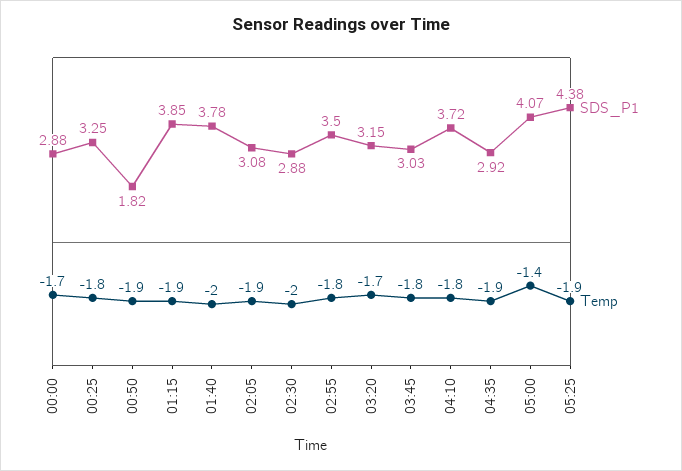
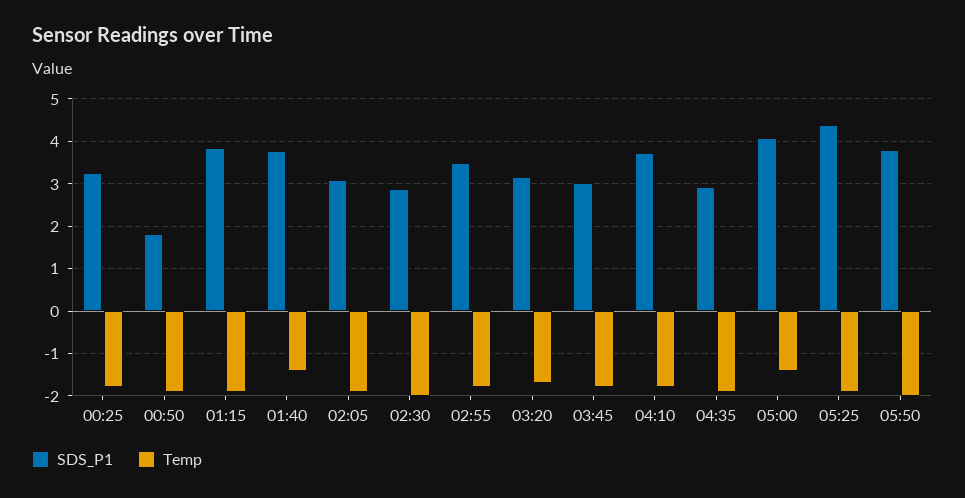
SDS_P1, 00:00: 2.88 -> none
Temp, 00:00: -1.7 -> none
Temp, 01:40: -2 -> -1.4
SDS_P1, 05:50: none -> 3.8
Temp, 05:50: none -> -2

